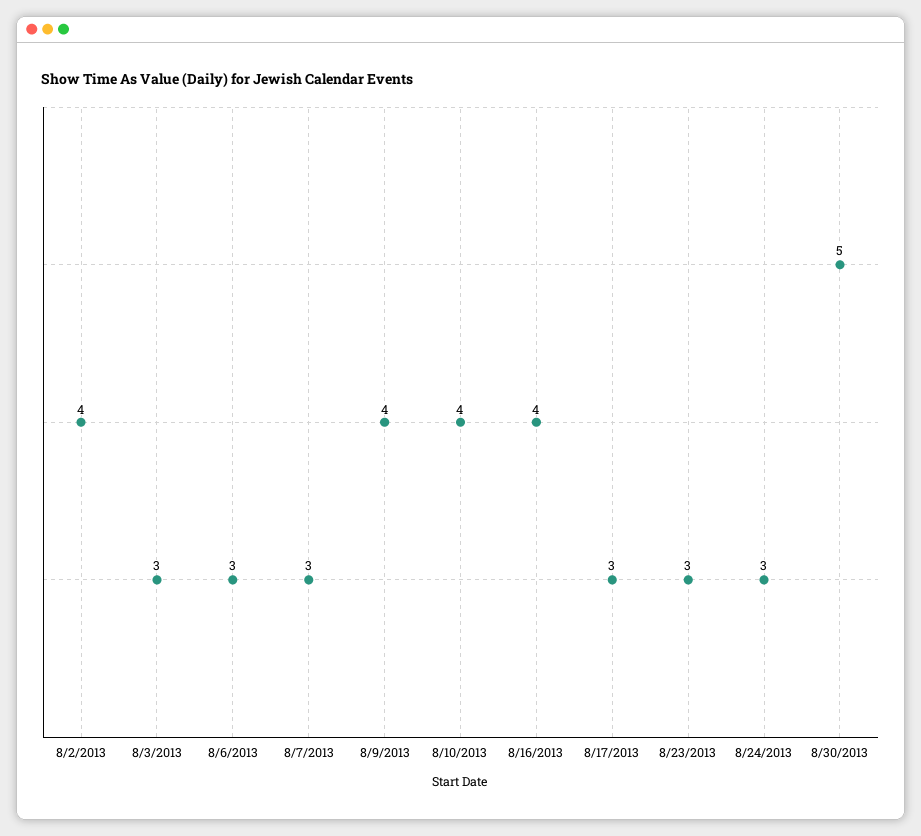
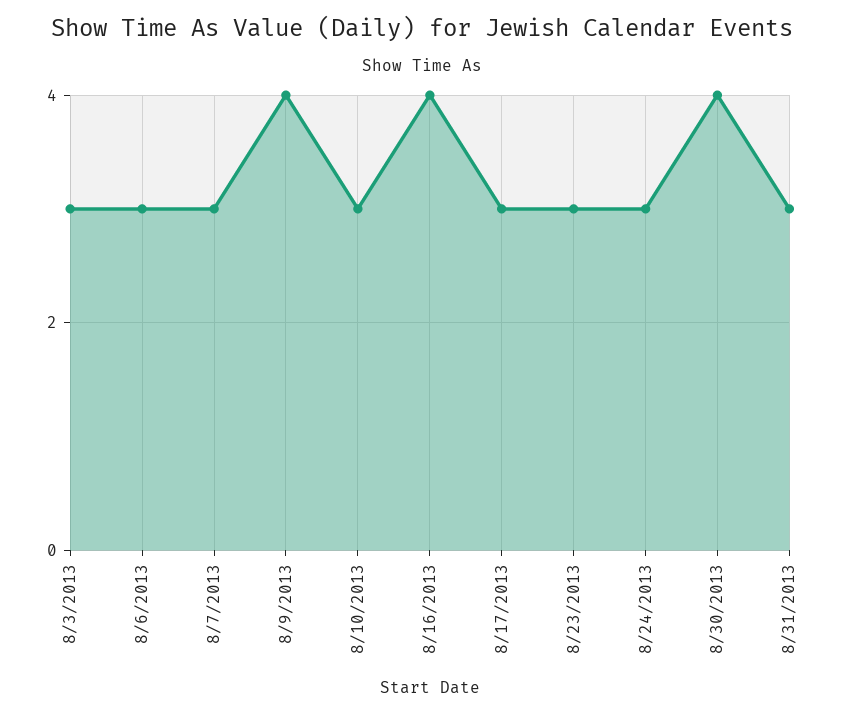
8/2/2013: 4 -> none
8/10/2013: 4 -> 3
8/30/2013: 5 -> 4
8/31/2013: none -> 3

